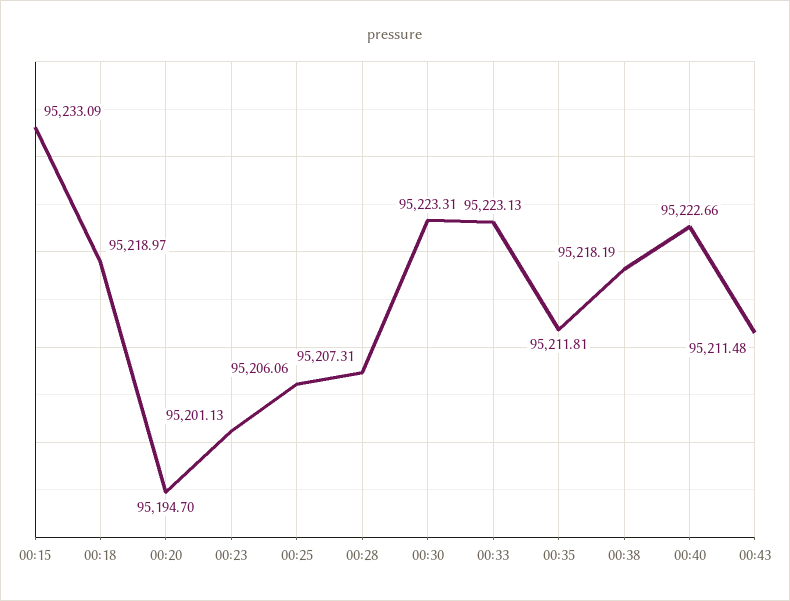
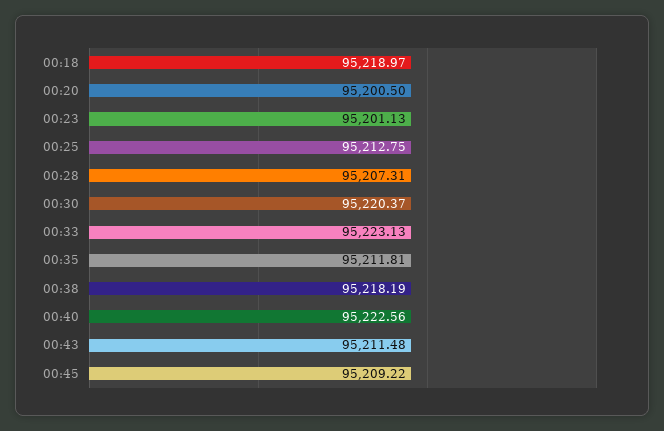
00:15: 95233.09 -> none
00:20: 95194.7 -> 95200.5
00:25: 95206.06 -> 95212.75
00:30: 95223.31 -> 95220.37
00:40: 95222.66 -> 95222.56
00:45: none -> 95209.22

